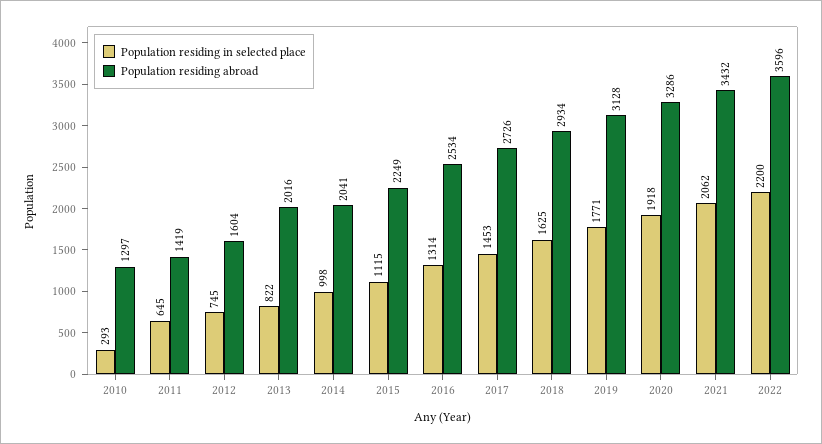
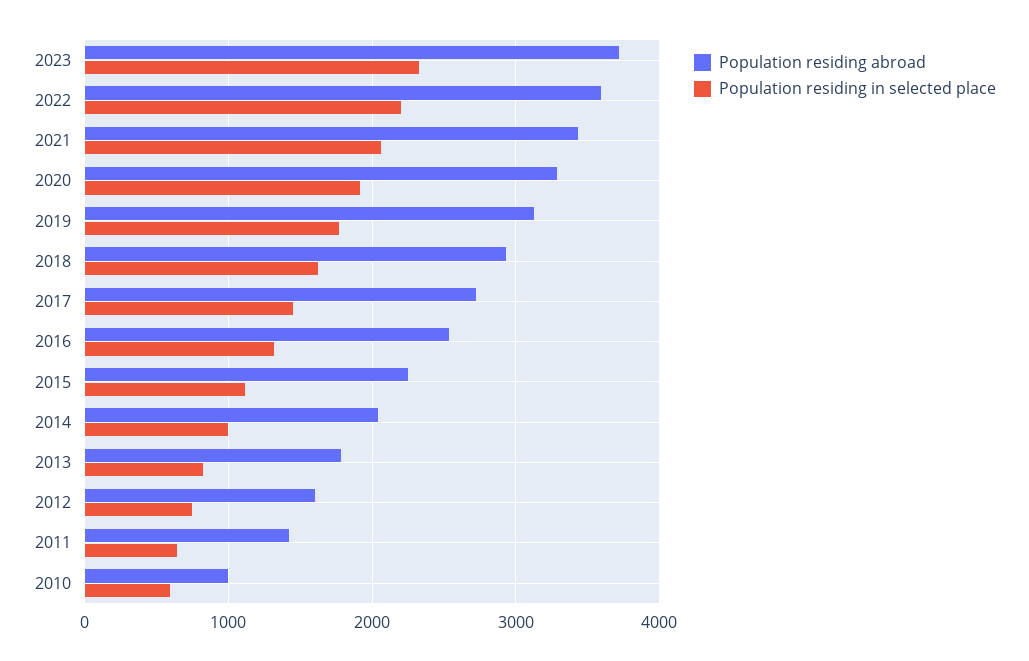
Population residing in selected place, 2010: 293 -> 600
Population residing abroad, 2010: 1297 -> 1000
Population residing abroad, 2013: 2016 -> 1800
Population residing abroad, 2023: none -> 3700
Population residing in selected place, 2023: none -> 2300

